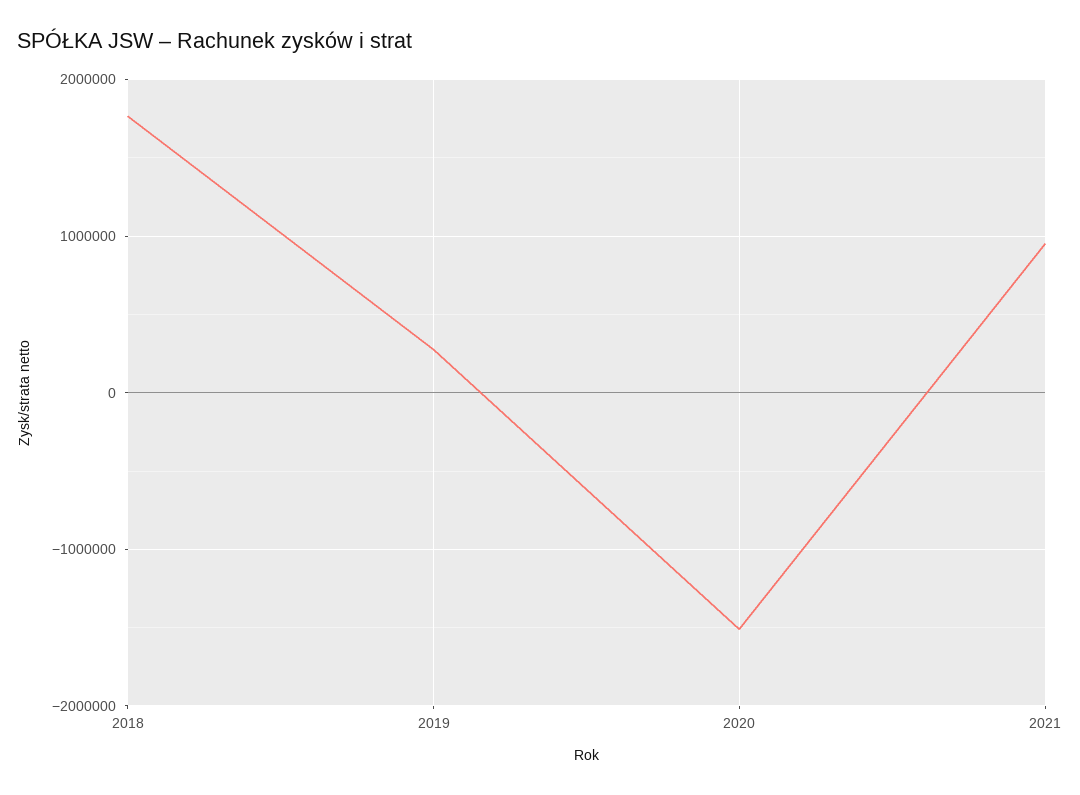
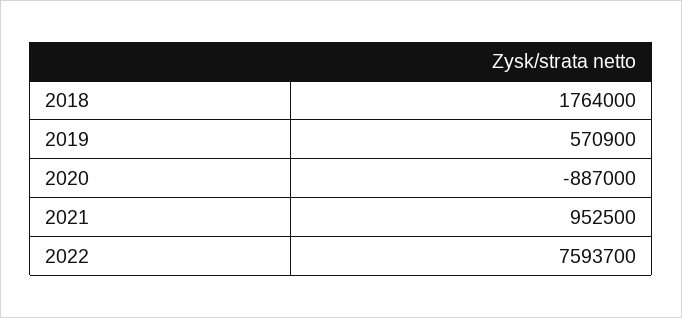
2019: 300000 -> 570900
2020: -1500000 -> -887000
2022: none -> 7593700

